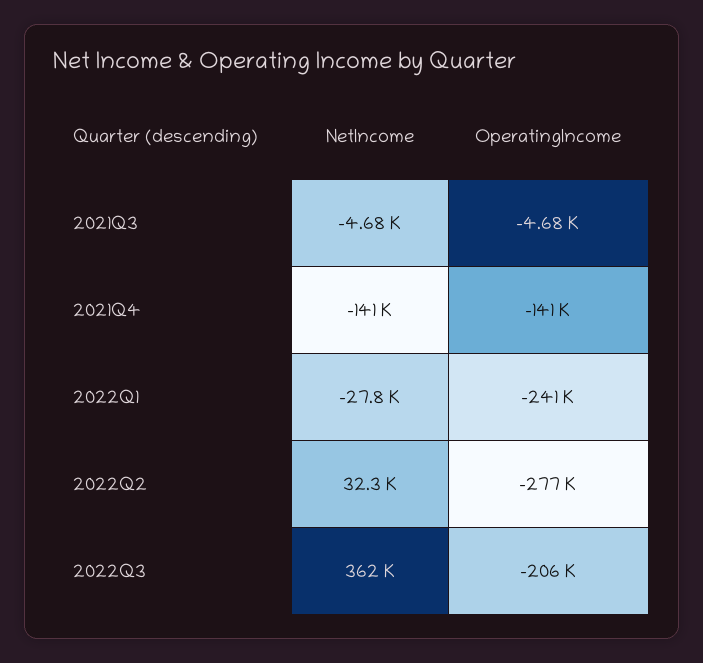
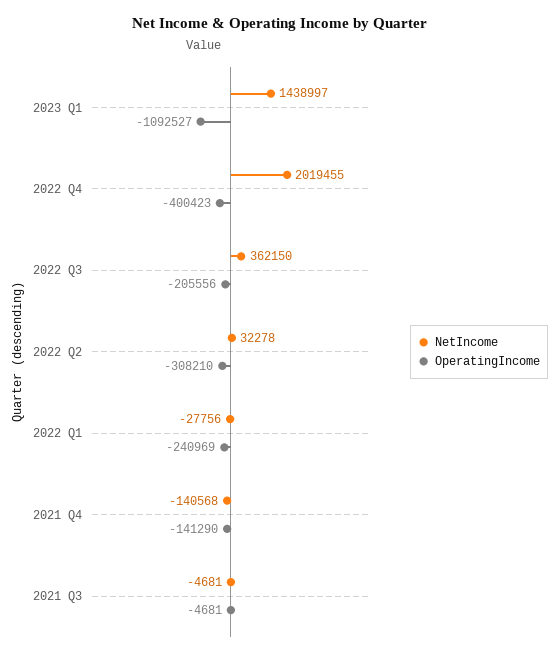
OperatingIncome, 2022Q2: -277000 -> -308210
NetIncome, 2023 Q1: none -> 1438997
OperatingIncome, 2023 Q1: none -> -1092527
NetIncome, 2022 Q4: none -> 2019455
OperatingIncome, 2022 Q4: none -> -400423

